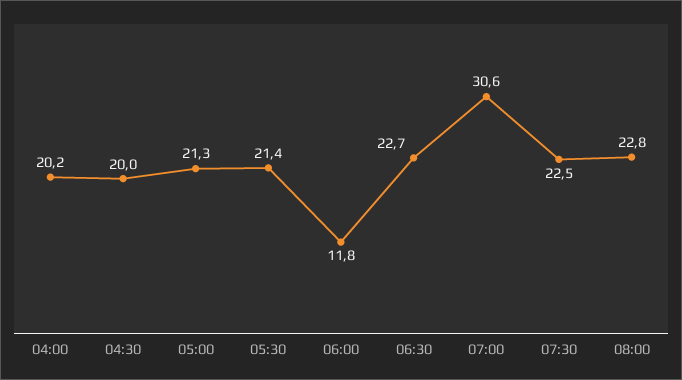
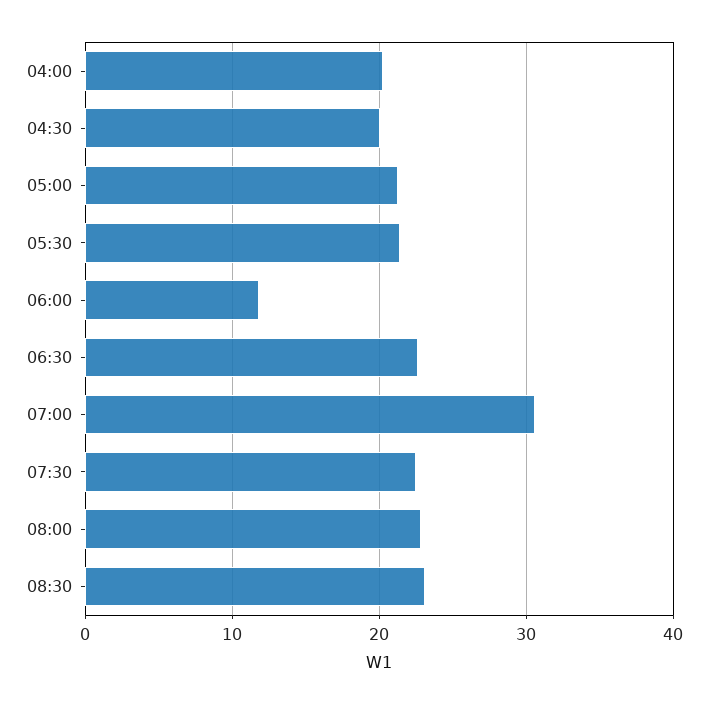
08:30: none -> 23

